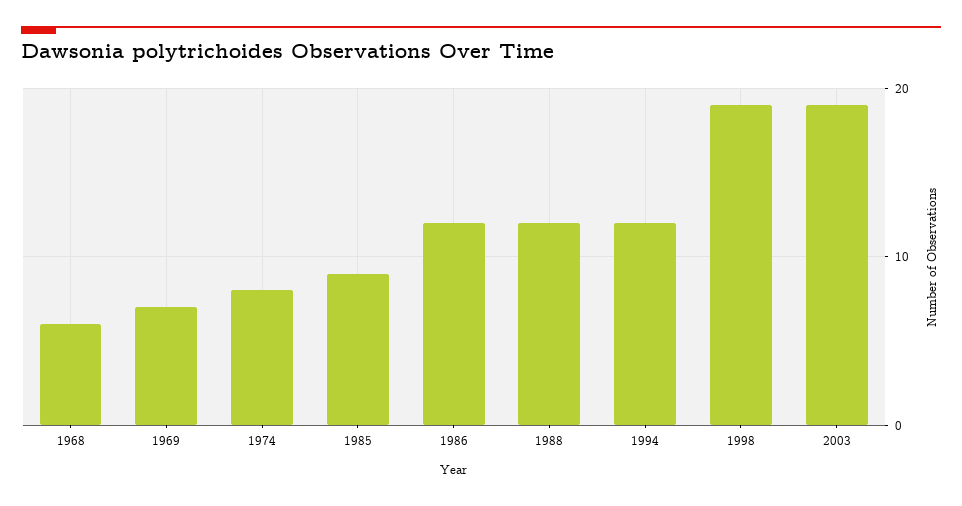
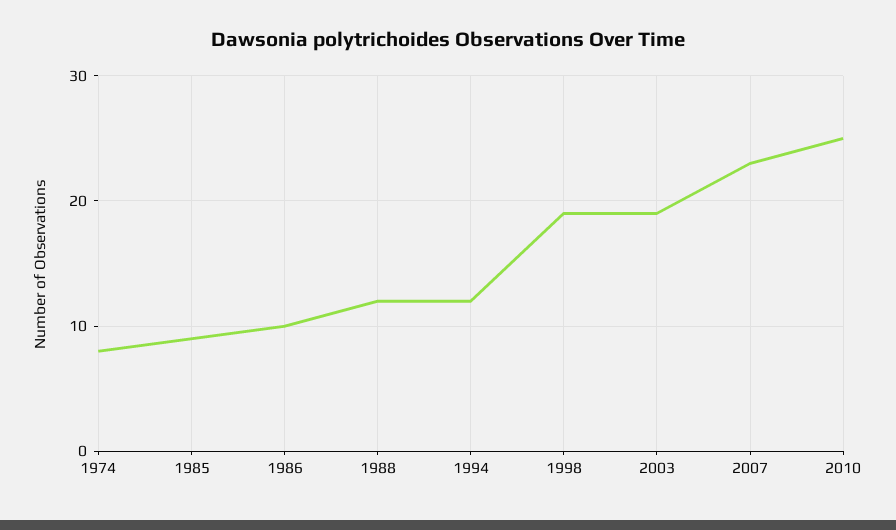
1968: 6 -> none
1969: 7 -> none
1986: 12 -> 10
2007: none -> 23
2010: none -> 25

